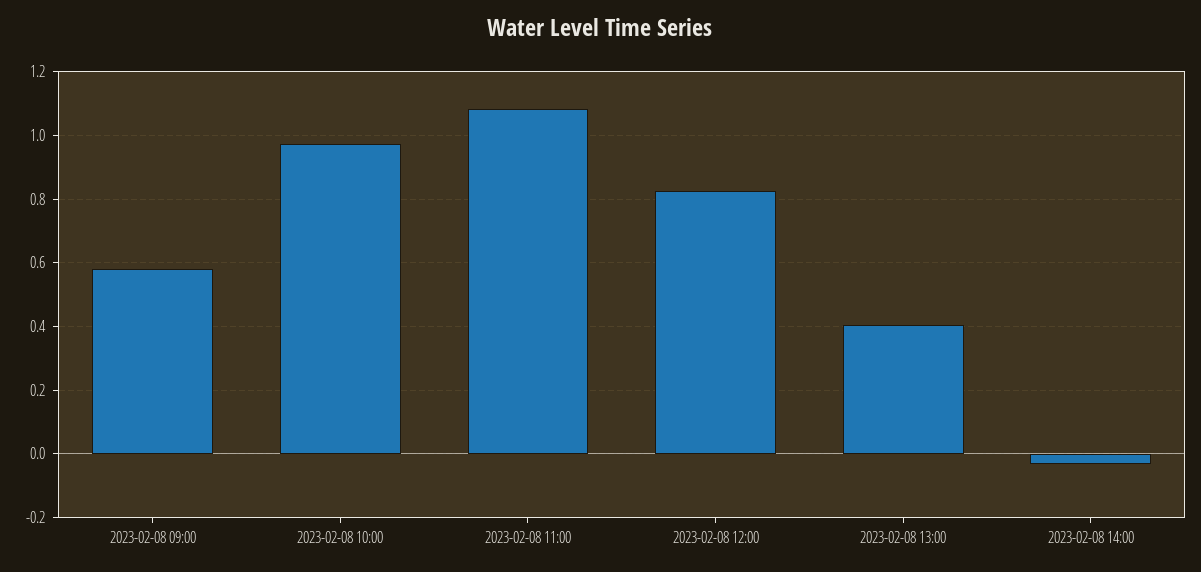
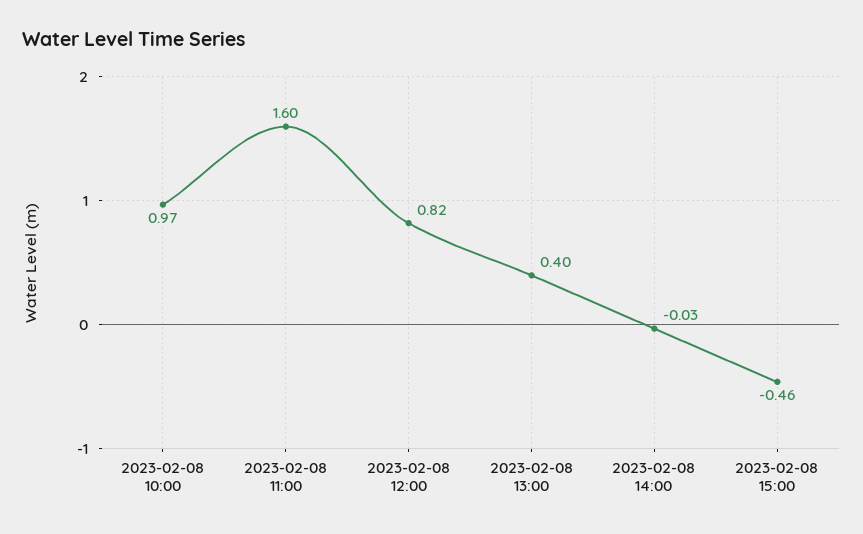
2023-02-08 09:00: 0.58 -> none
2023-02-08 11:00: 1.08 -> 1.6
2023-02-08 15:00: none -> -0.46

